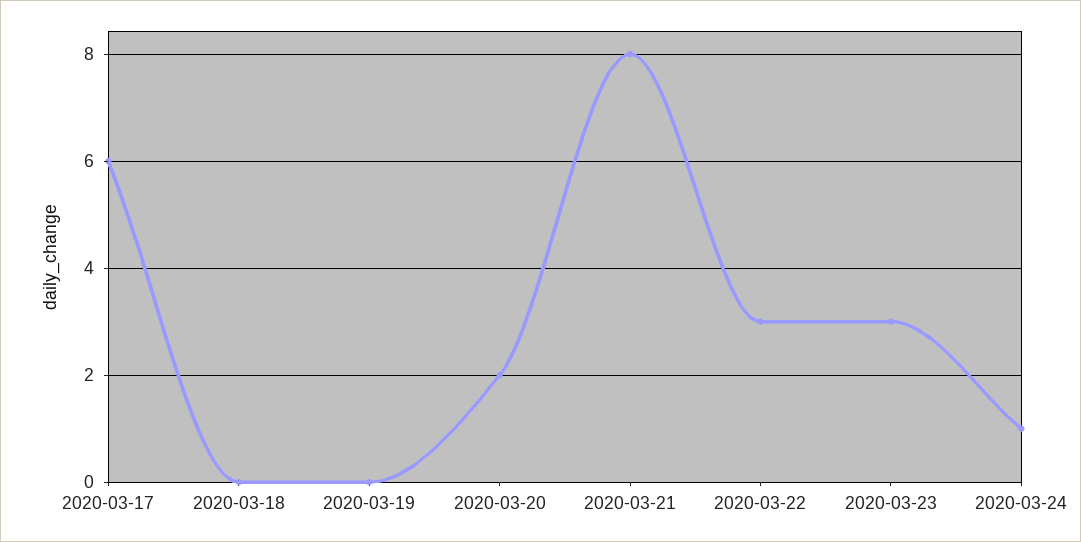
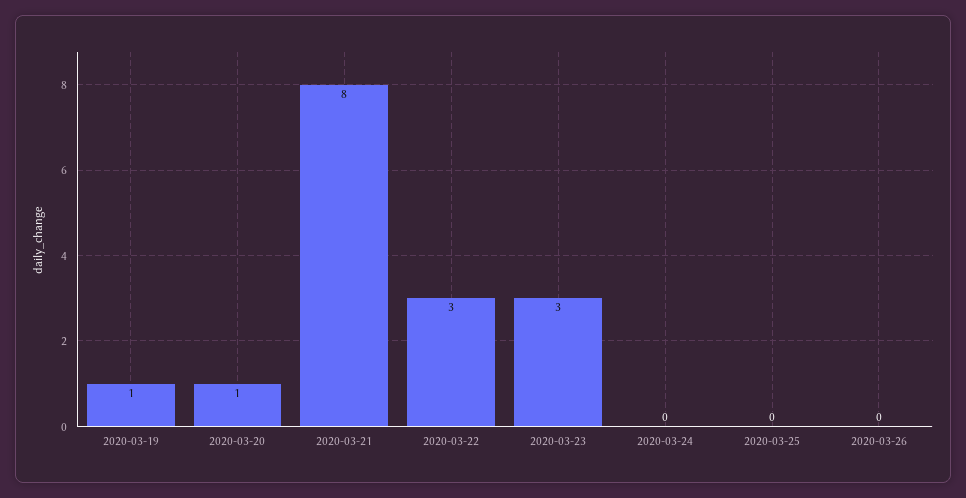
2020-03-17: 6 -> none
2020-03-18: 0 -> none
2020-03-19: 0 -> 1
2020-03-20: 2 -> 1
2020-03-24: 1 -> 0
2020-03-25: none -> 0
2020-03-26: none -> 0

